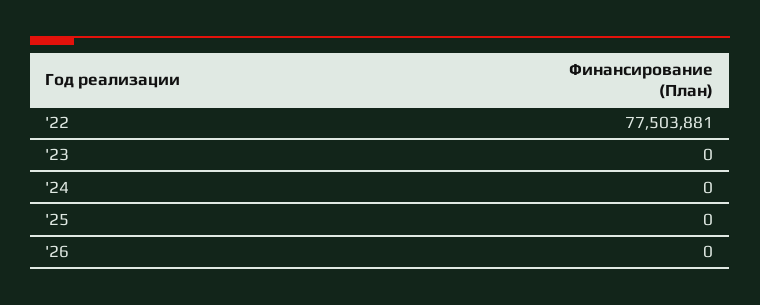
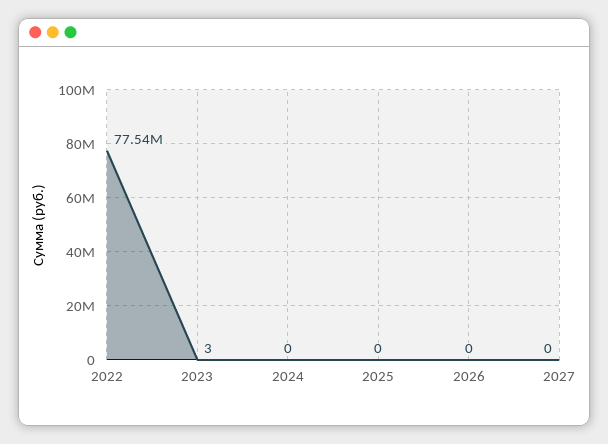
'22: 77503881 -> 77540000
'23: 0 -> 3
2027: none -> 0

